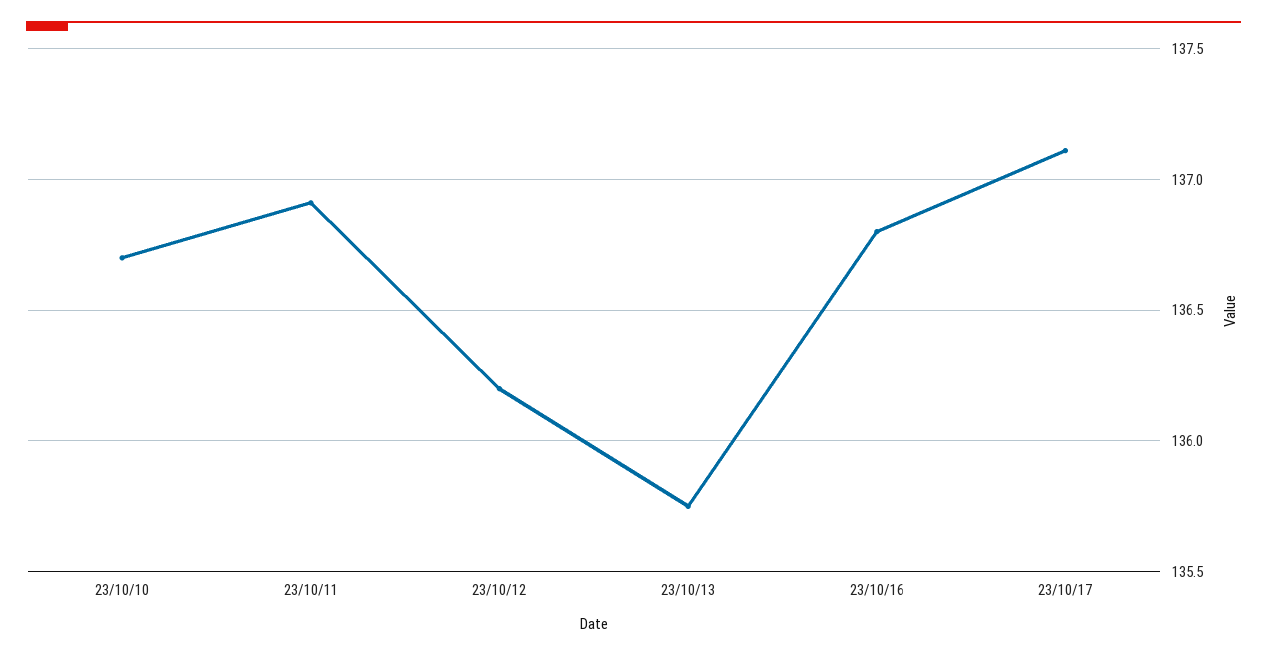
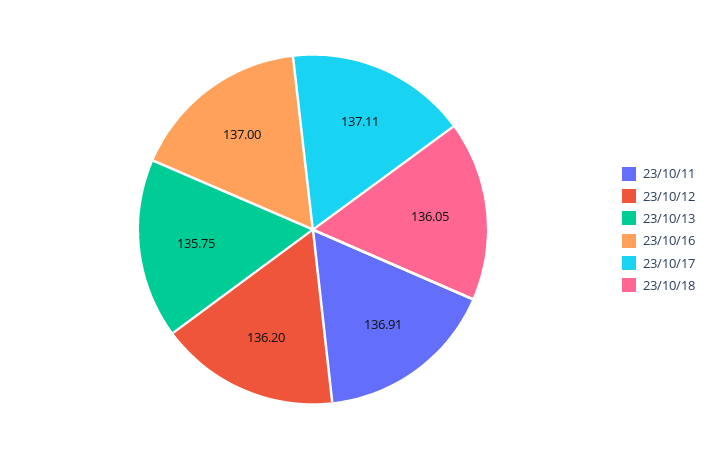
23/10/10: 136.7 -> none
23/10/16: 136.8 -> 137
23/10/18: none -> 136.05

